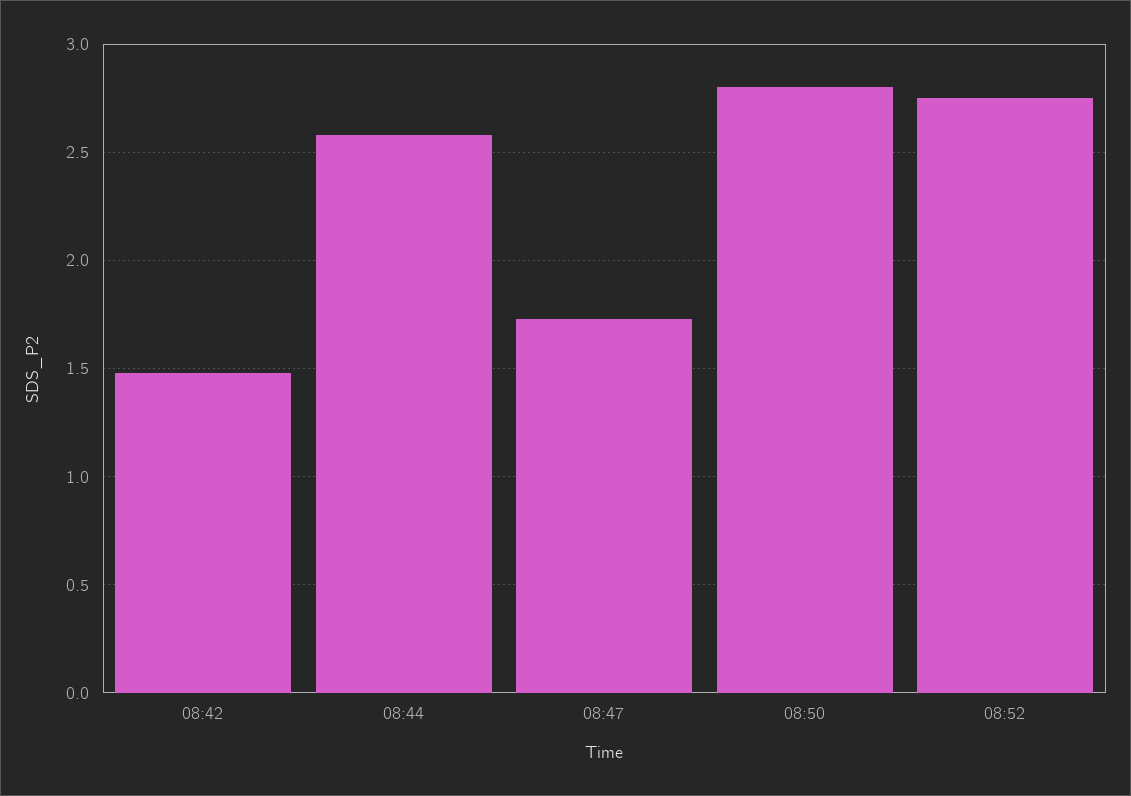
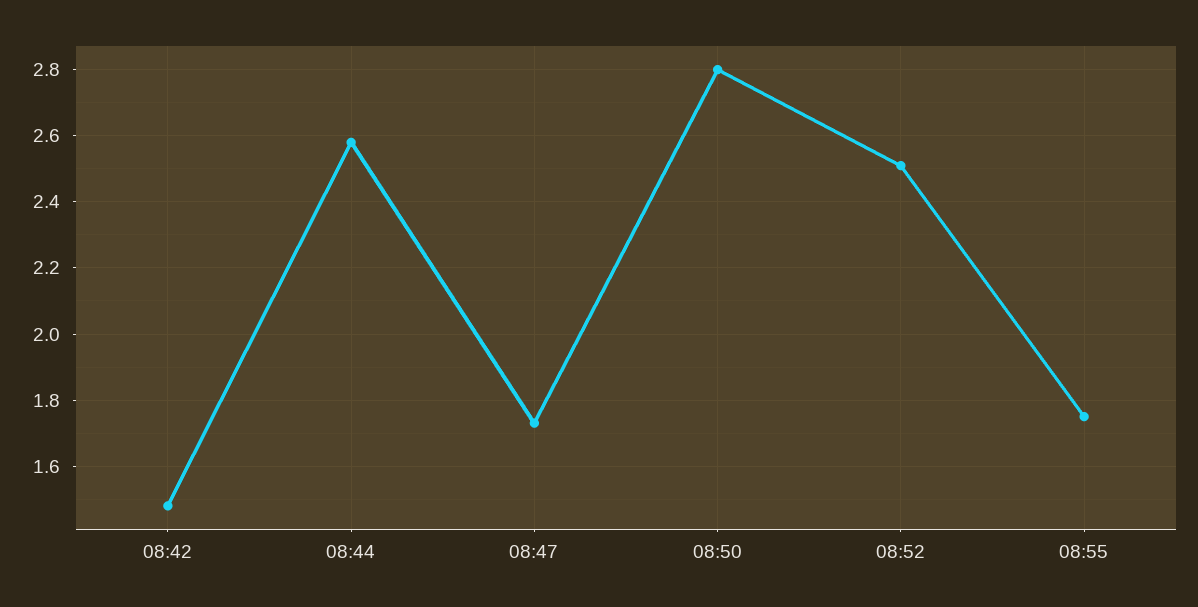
08:52: 2.75 -> 2.5
08:55: none -> 1.75

